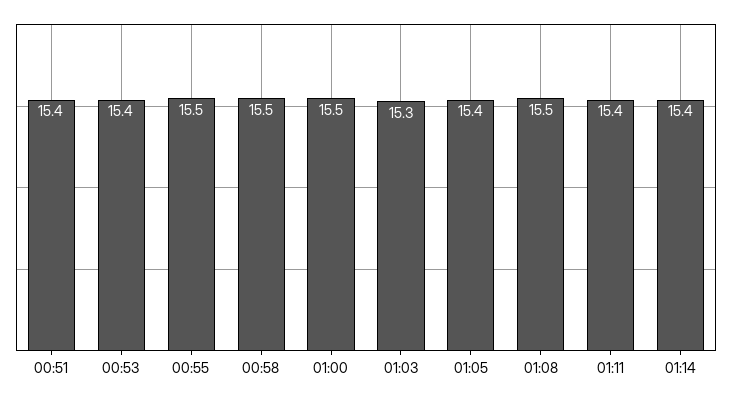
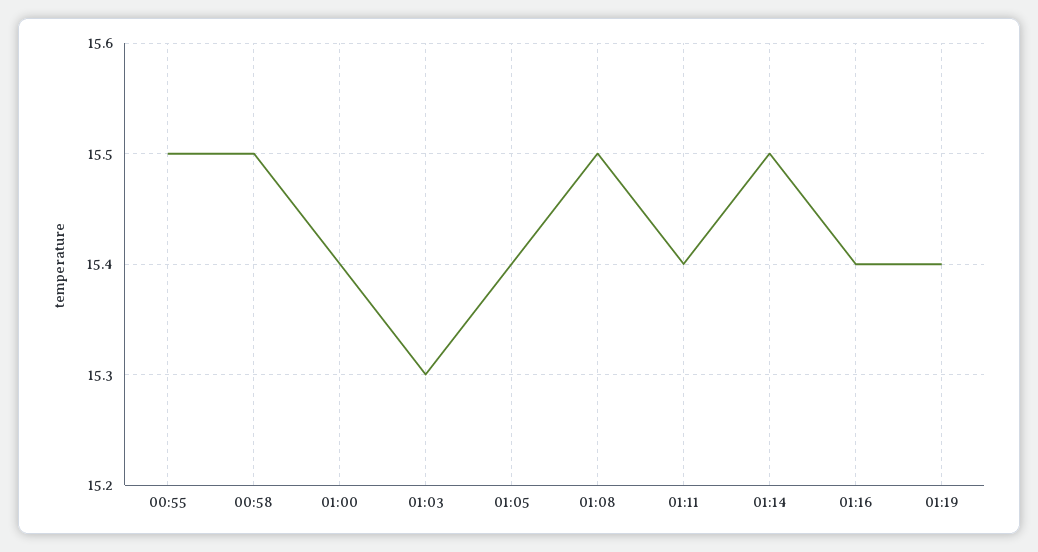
00:51: 15.4 -> none
00:53: 15.4 -> none
01:00: 15.5 -> 15.4
01:14: 15.4 -> 15.5
01:16: none -> 15.4
01:19: none -> 15.4

